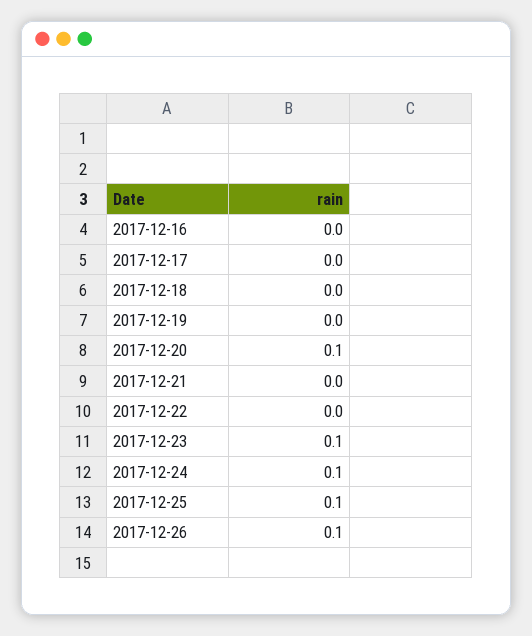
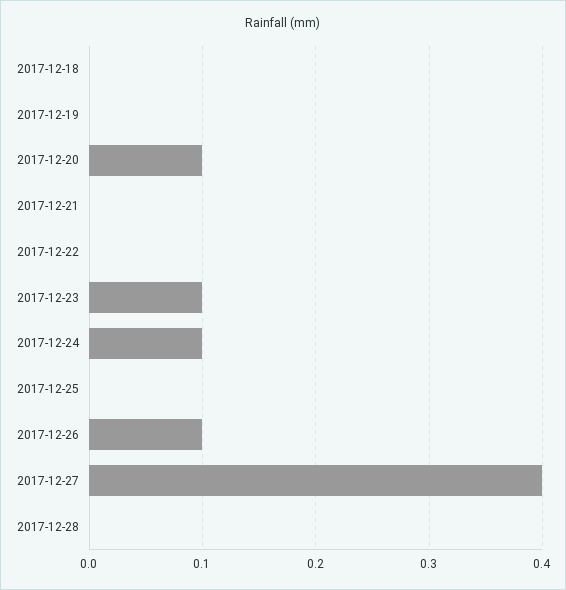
2017-12-16: 0 -> none
2017-12-17: 0 -> none
2017-12-25: 0.1 -> 0
2017-12-27: none -> 0.4
2017-12-28: none -> 0

